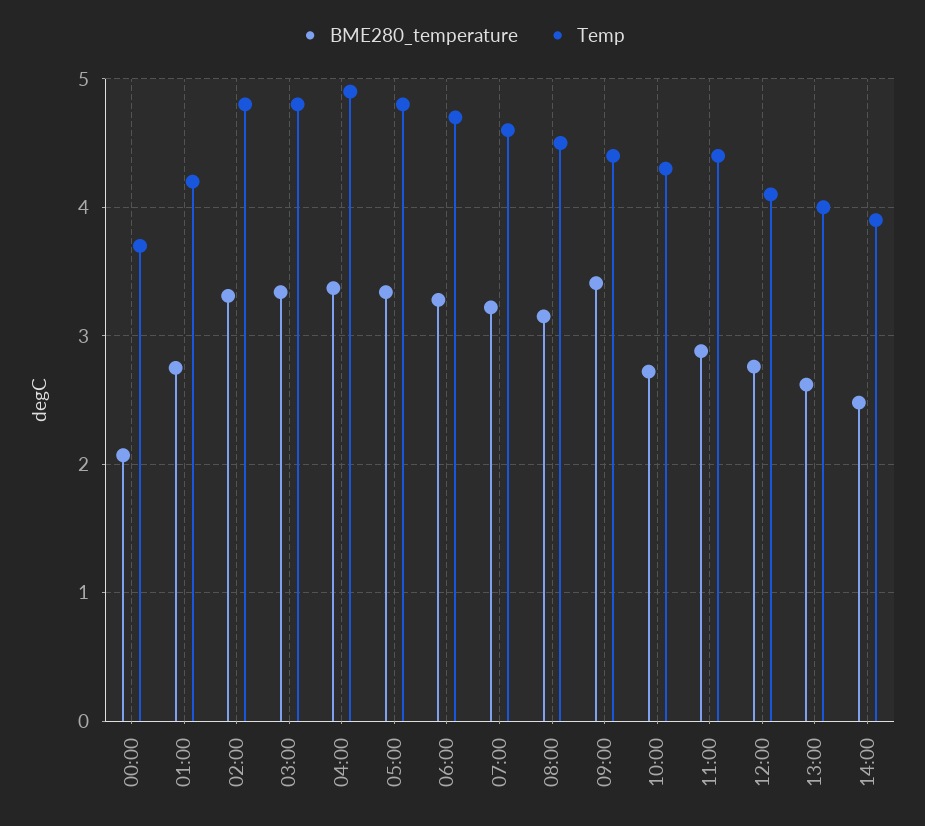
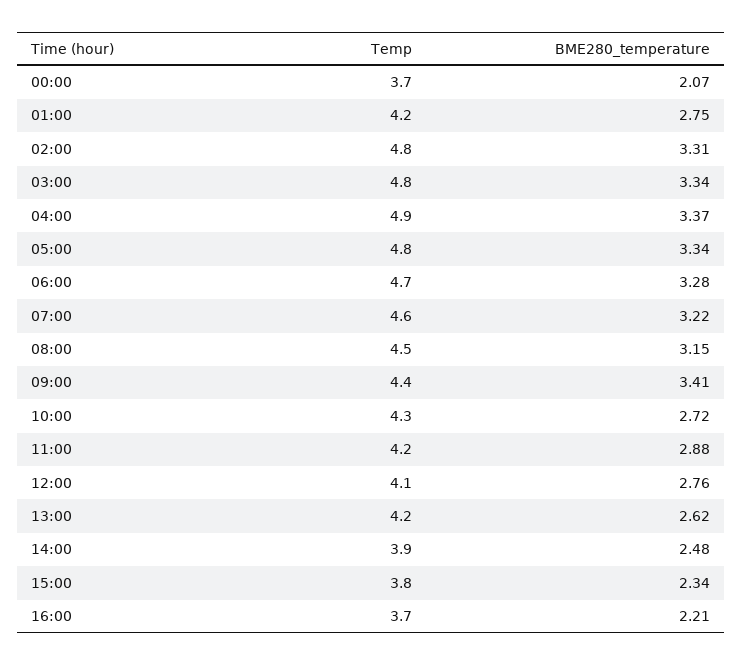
Temp, 11:00: 4.4 -> 4.2
Temp, 13:00: 4 -> 4.2
Temp, 15:00: none -> 3.8
BME280_temperature, 15:00: none -> 2.34
Temp, 16:00: none -> 3.7
BME280_temperature, 16:00: none -> 2.21

